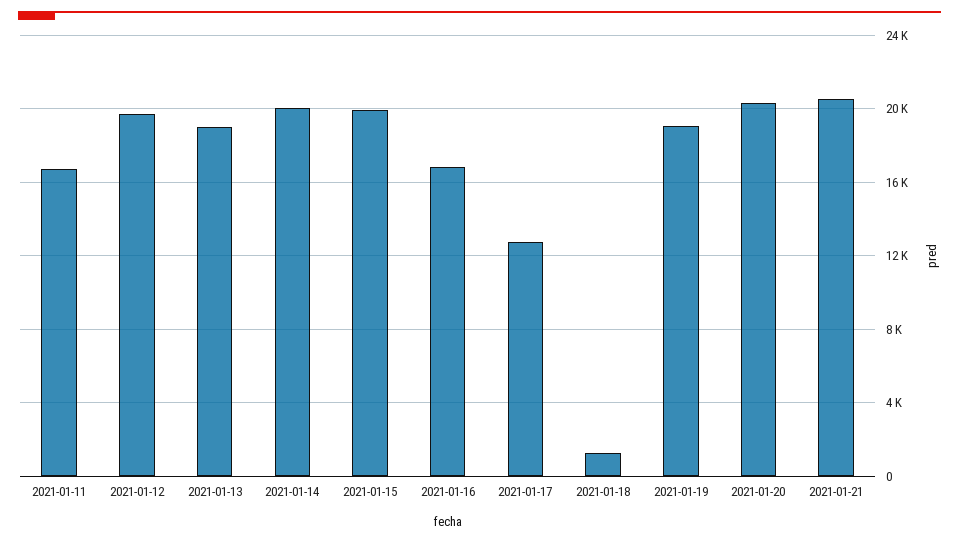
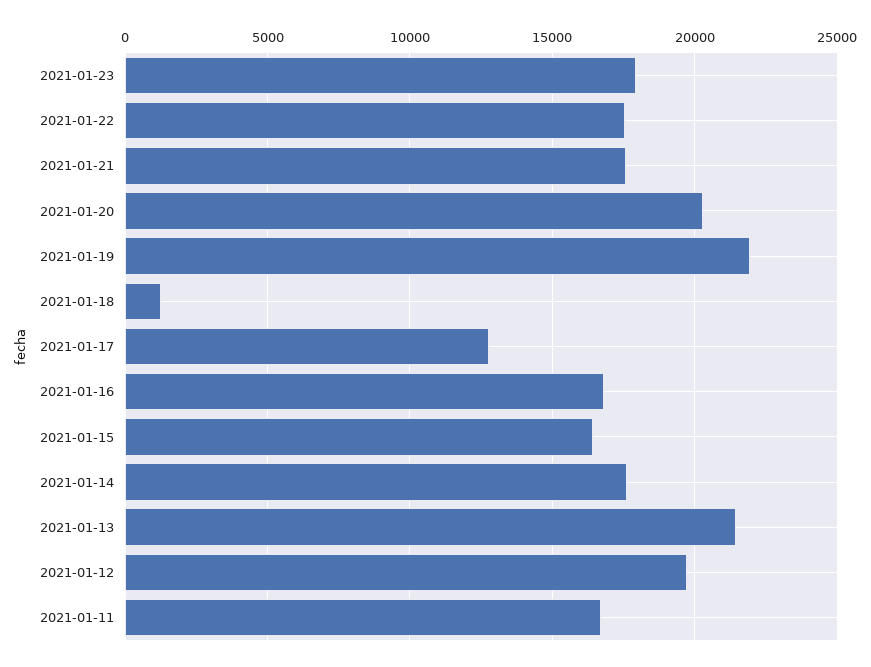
2021-01-13: 19000 -> 21500
2021-01-14: 20000 -> 17500
2021-01-15: 20000 -> 16500
2021-01-19: 19000 -> 22000
2021-01-21: 20500 -> 17500
2021-01-23: none -> 18000
2021-01-22: none -> 17500

